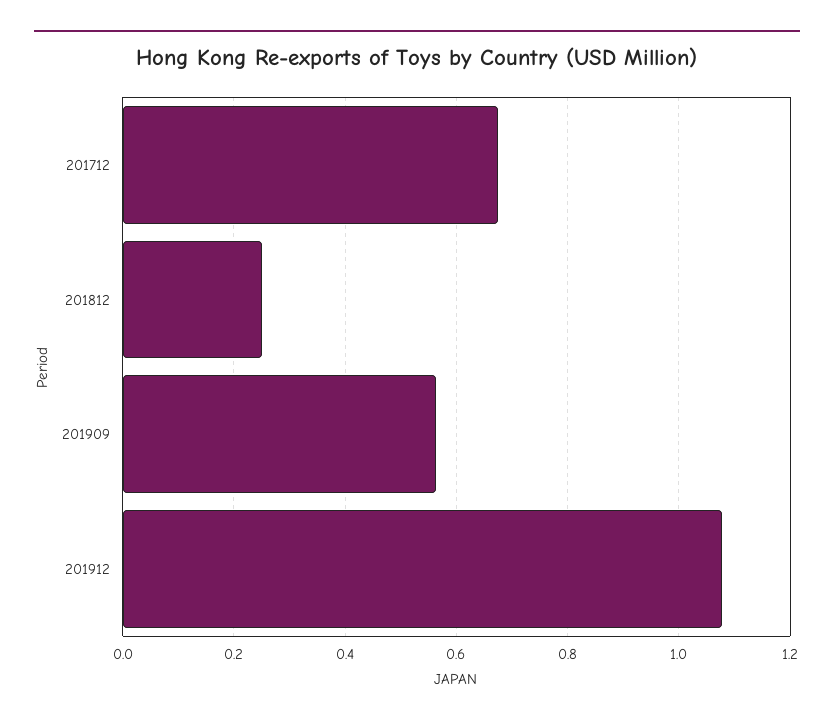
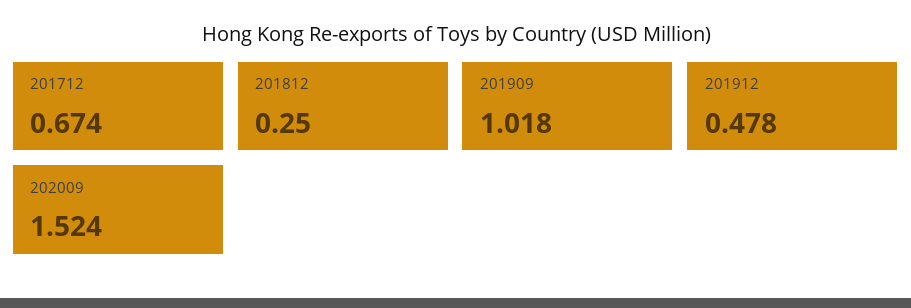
201909: 0.56 -> 1.018
201912: 1.08 -> 0.478
202009: none -> 1.524

